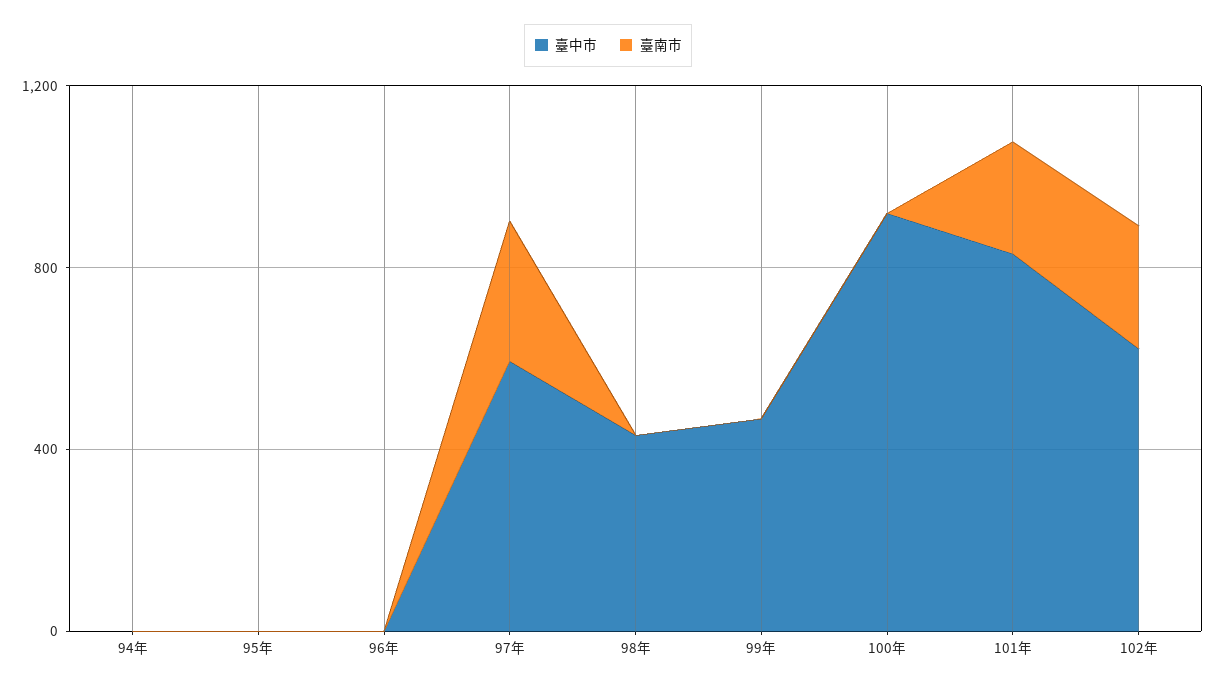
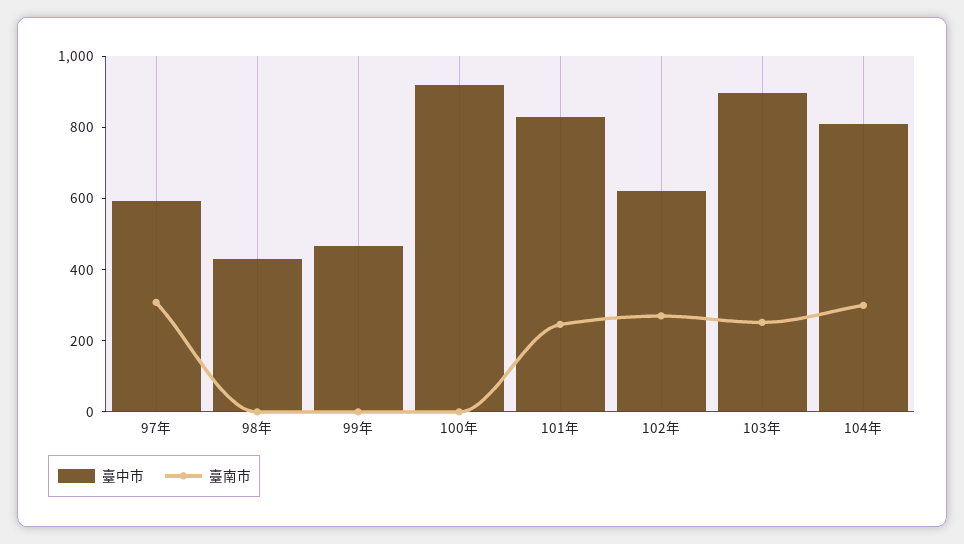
臺中市, 94年: 0 -> none
臺南市, 94年: 0 -> none
臺中市, 95年: 0 -> none
臺南市, 95年: 0 -> none
臺中市, 96年: 0 -> none
臺南市, 96年: 0 -> none
臺中市, 103年: none -> 900
臺南市, 103年: none -> 250
臺中市, 104年: none -> 800
臺南市, 104年: none -> 300

